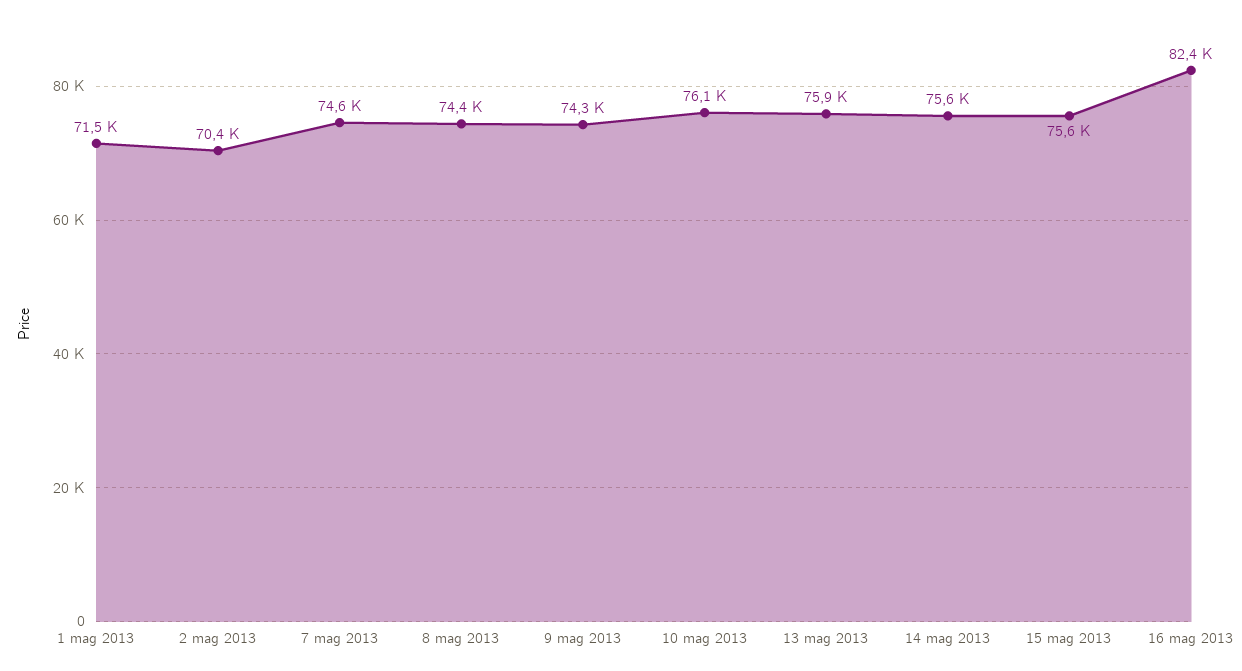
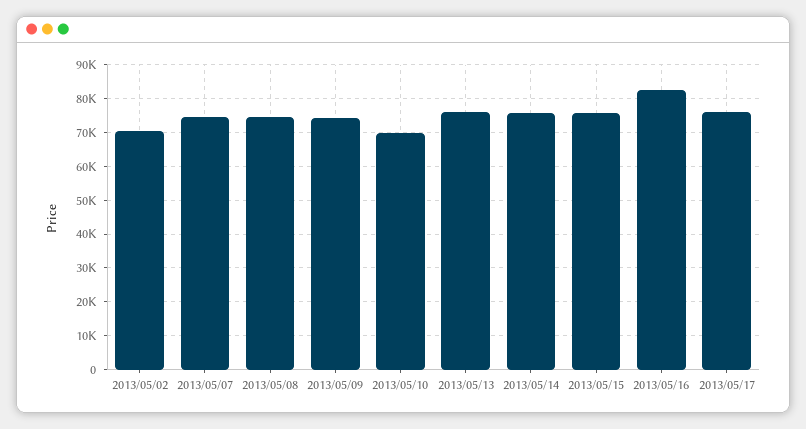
1 mag 2013: 71500 -> none
10 mag 2013: 76100 -> 70000
2013/05/17: none -> 76000

